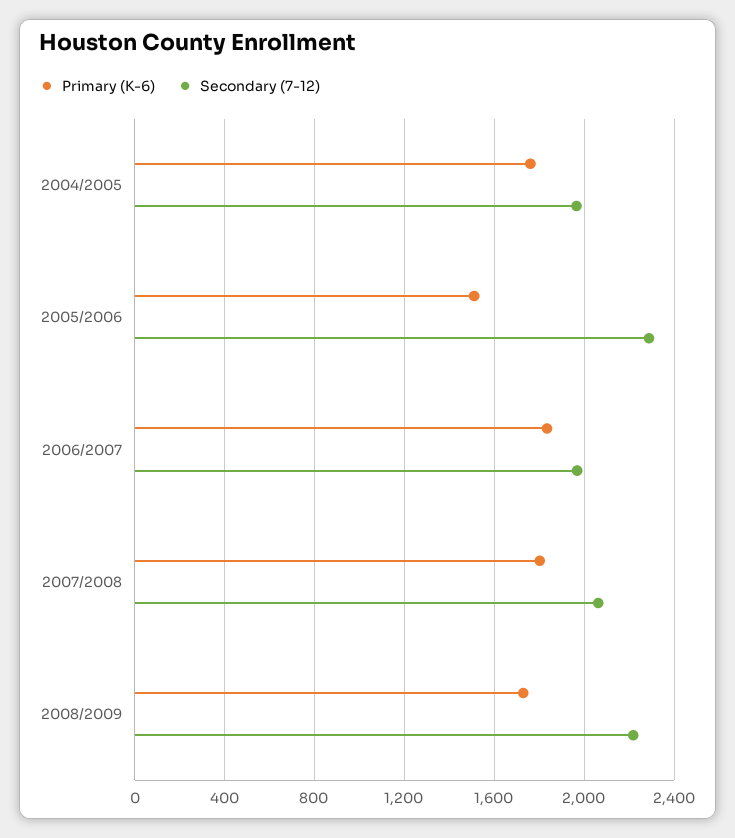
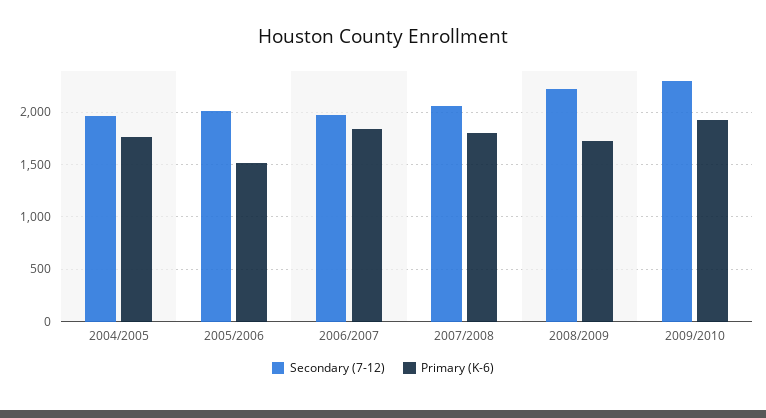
Secondary (7-12), 2005/2006: 2300 -> 2000
Secondary (7-12), 2009/2010: none -> 2300
Primary (K-6), 2009/2010: none -> 1900

